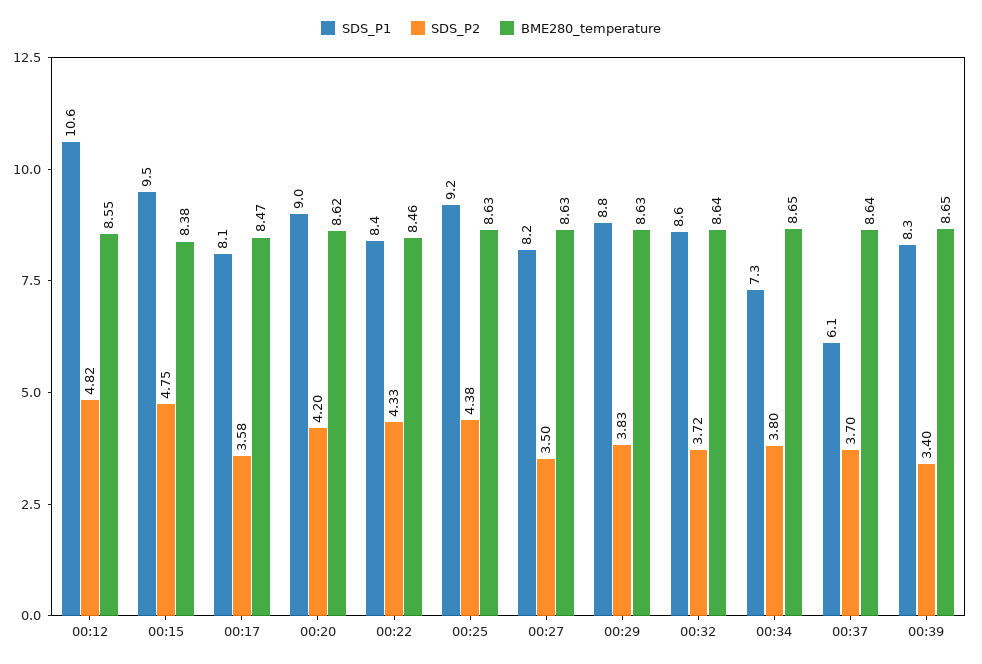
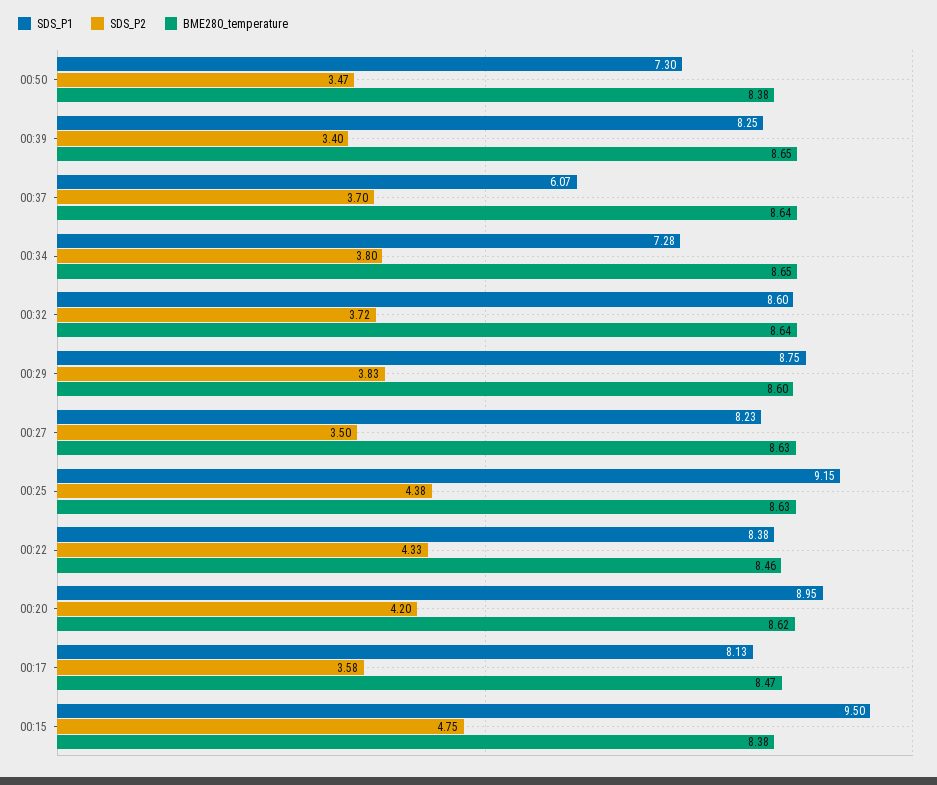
SDS_P1, 00:12: 10.6 -> none
SDS_P2, 00:12: 4.82 -> none
BME280_temperature, 00:12: 8.55 -> none
BME280_temperature, 00:29: 8.63 -> 8.6
SDS_P1, 00:50: none -> 7.3
SDS_P2, 00:50: none -> 3.47
BME280_temperature, 00:50: none -> 8.38

